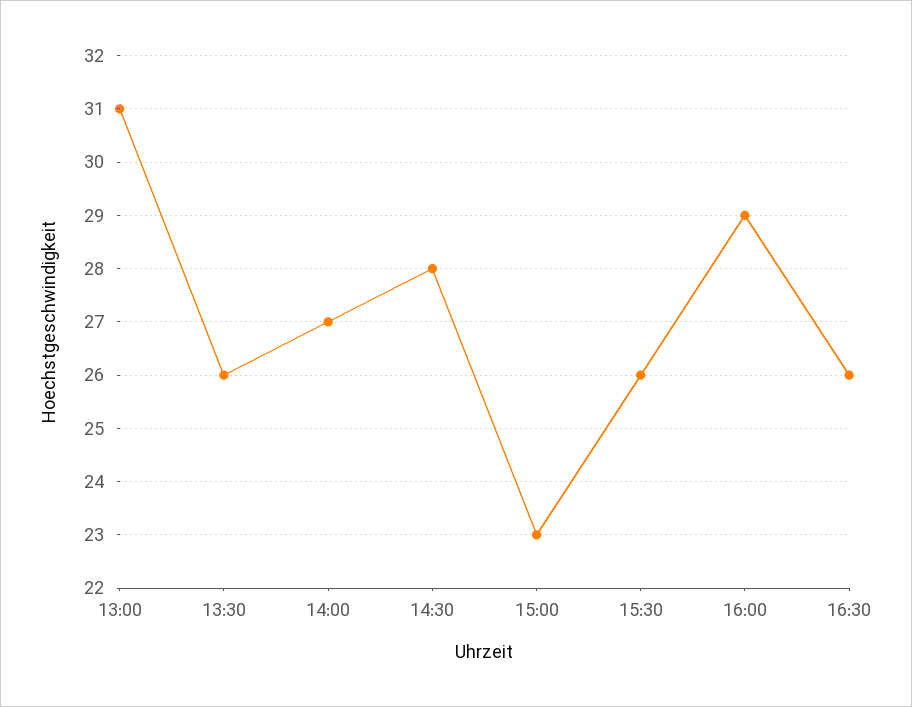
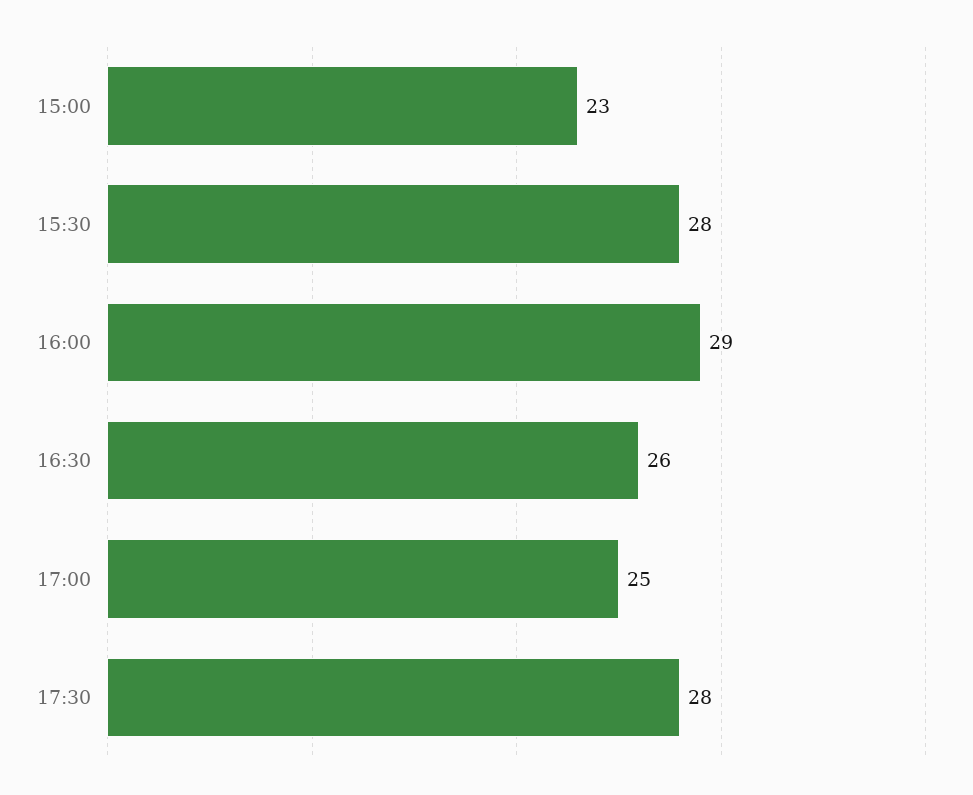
13:00: 31 -> none
13:30: 26 -> none
14:00: 27 -> none
14:30: 28 -> none
15:30: 26 -> 28
17:00: none -> 25
17:30: none -> 28

